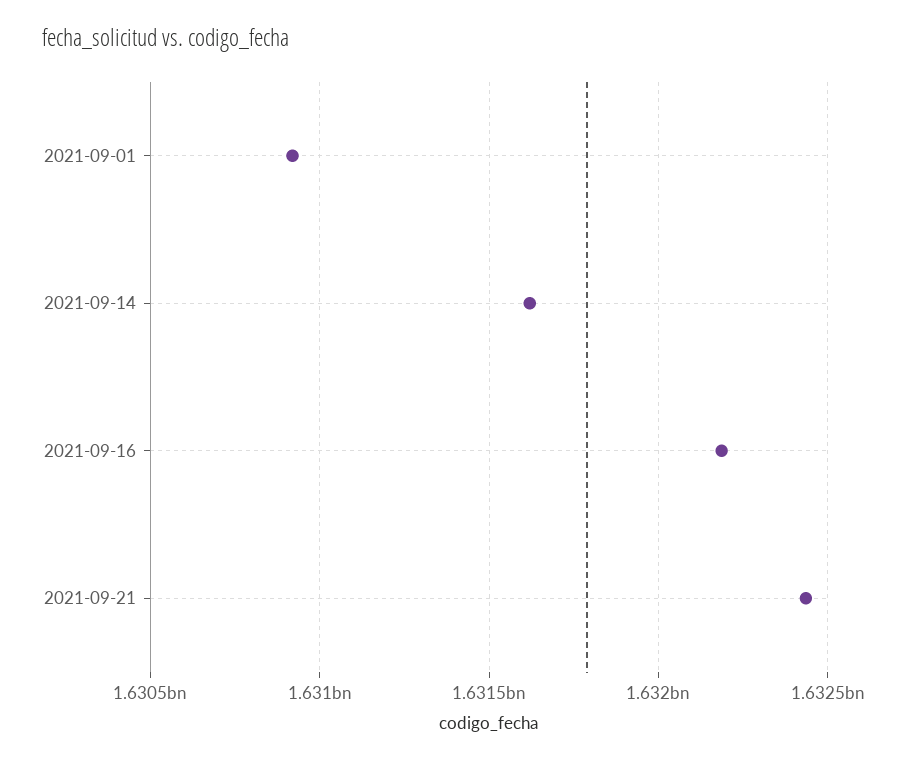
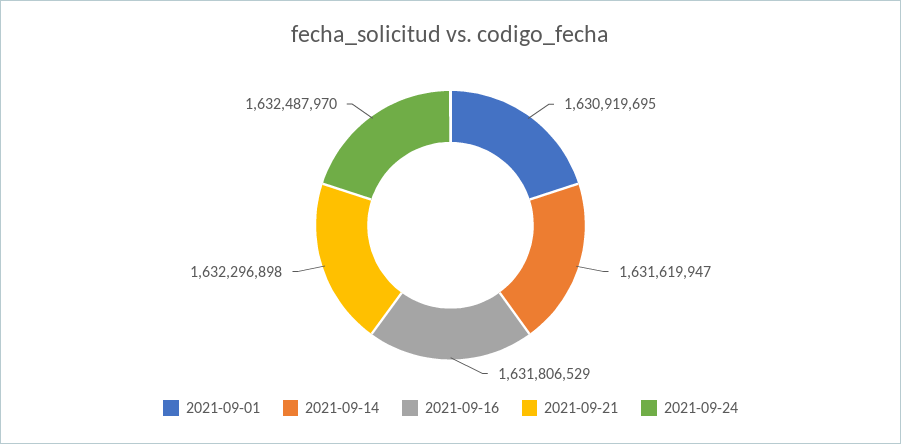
2021-09-16: 1632200000 -> 1631806529
2021-09-21: 1632450000 -> 1632296898
2021-09-24: none -> 1632487970

